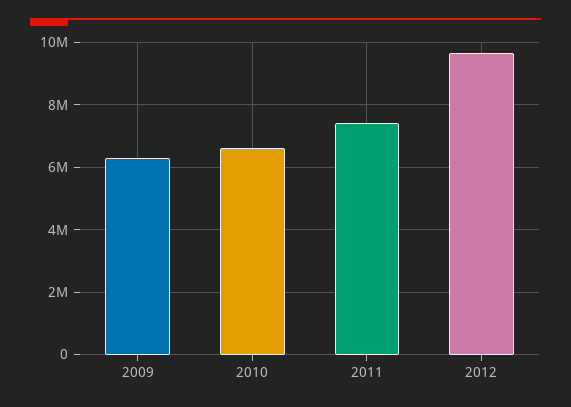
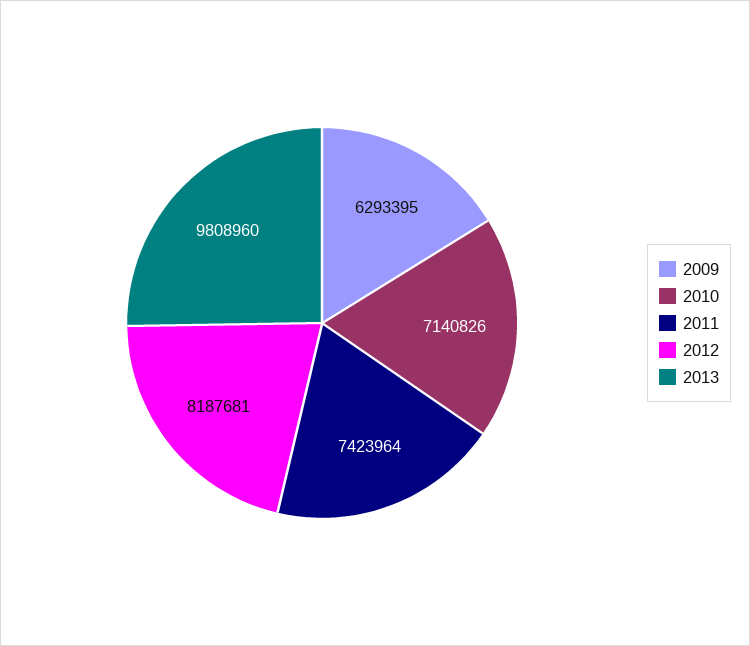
2010: 6600000 -> 7140826
2012: 9600000 -> 8187681
2013: none -> 9808960

